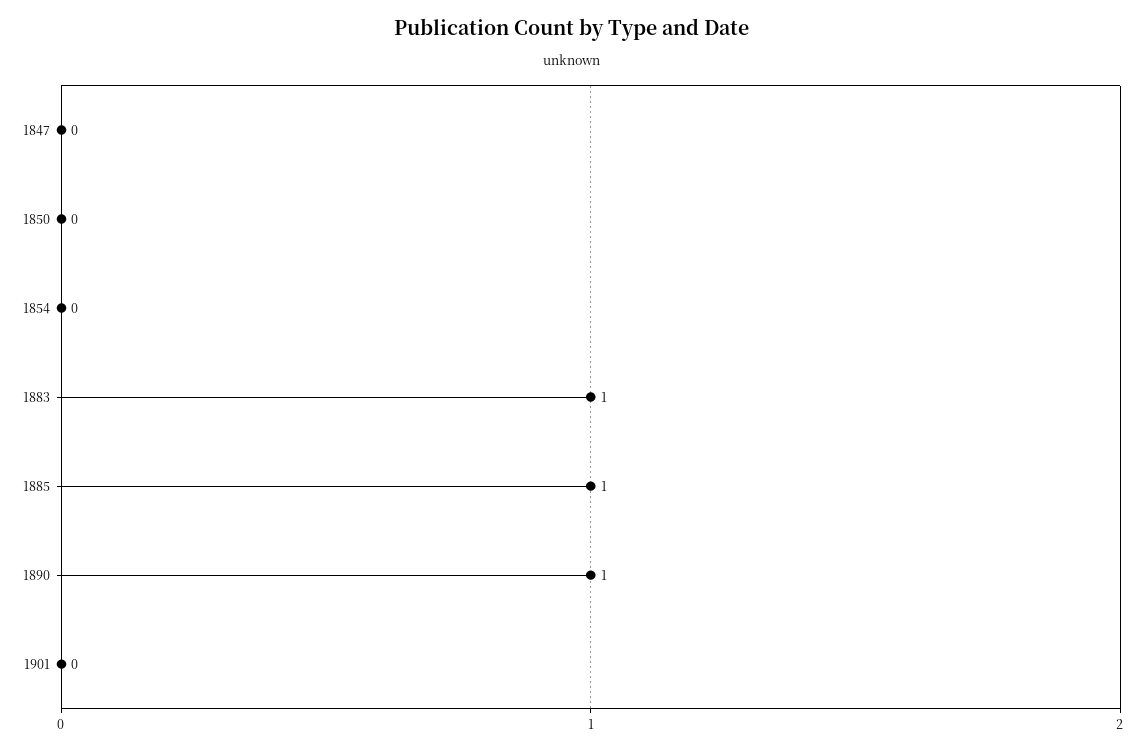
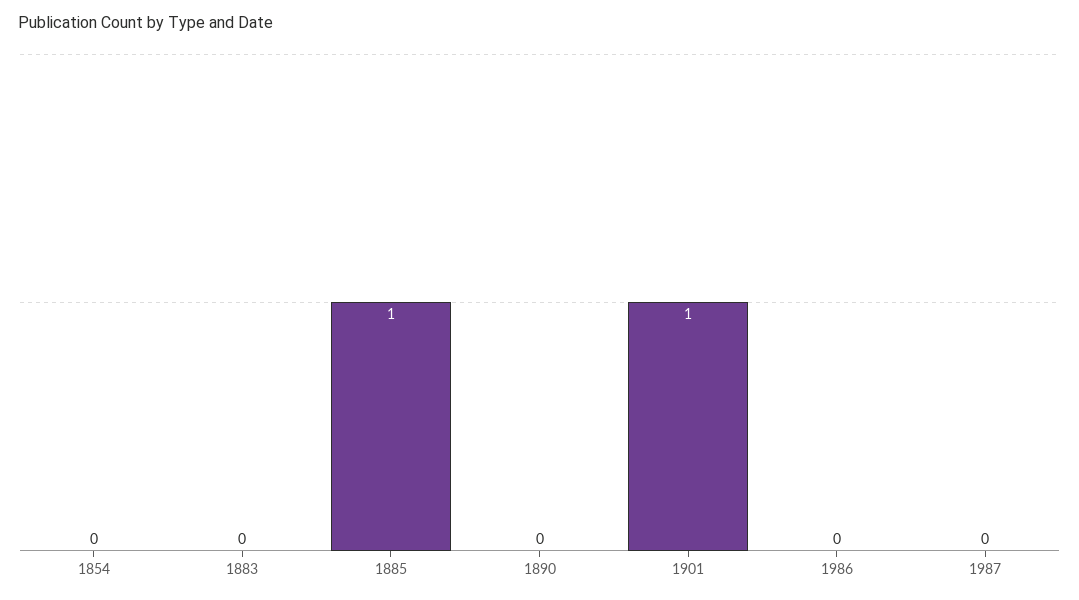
1847: 0 -> none
1850: 0 -> none
1883: 1 -> 0
1890: 1 -> 0
1901: 0 -> 1
1986: none -> 0
1987: none -> 0

